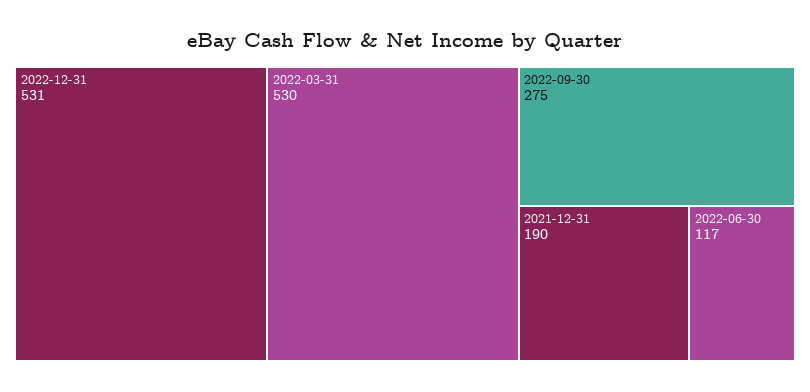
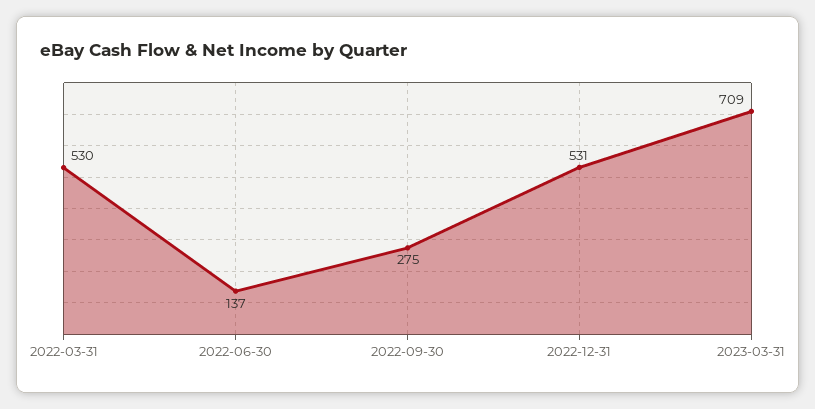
2021-12-31: 190 -> none
2022-06-30: 117 -> 137
2023-03-31: none -> 709

